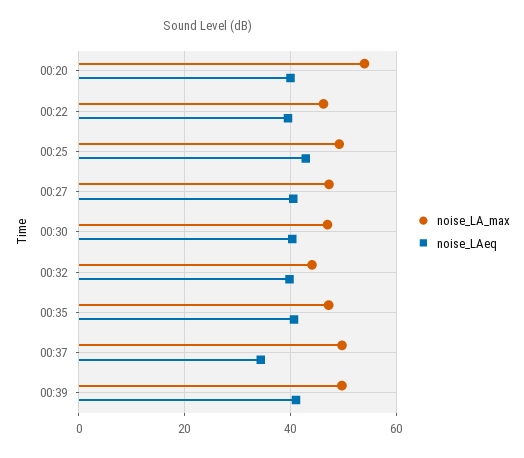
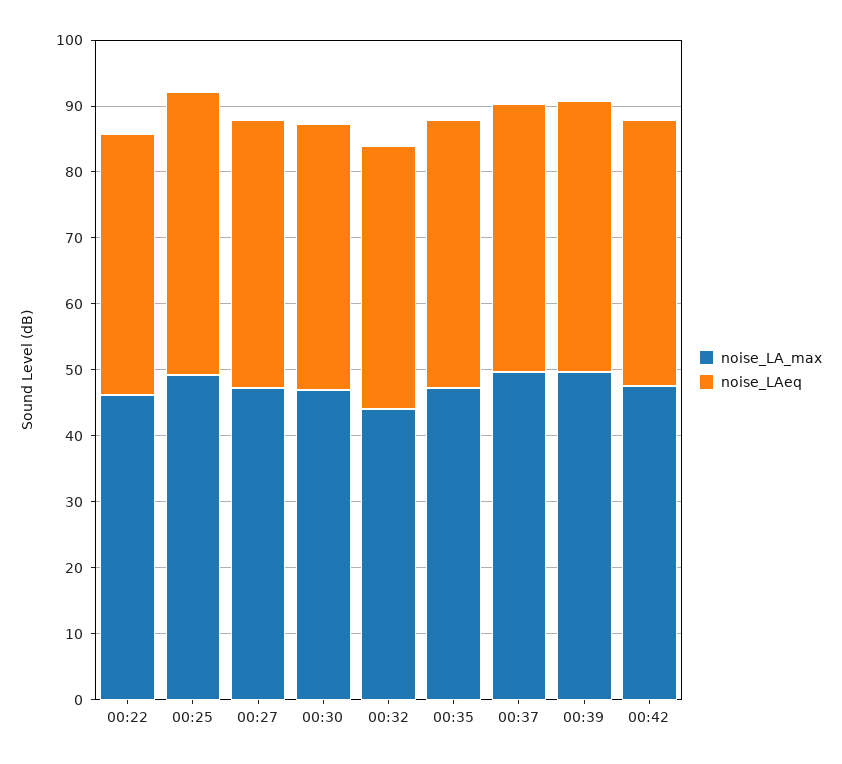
noise_LA_max, 00:20: 54 -> none
noise_LAeq, 00:20: 40 -> none
noise_LAeq, 00:37: 34 -> 40
noise_LA_max, 00:42: none -> 48
noise_LAeq, 00:42: none -> 40

